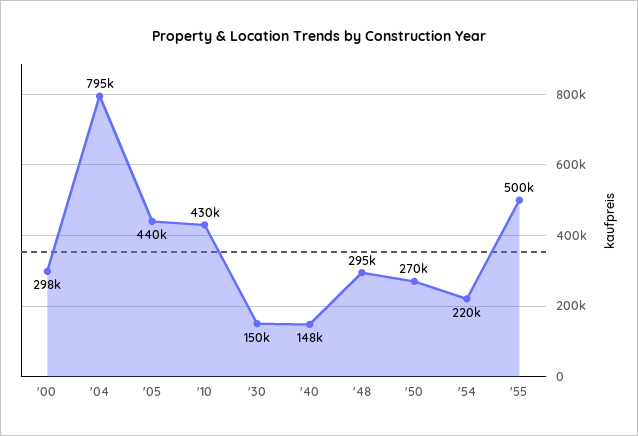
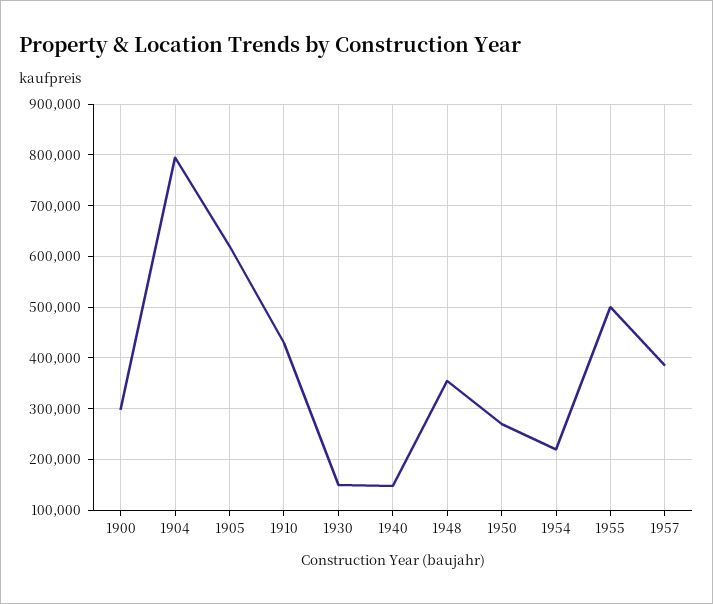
'05: 440000 -> 620000
'48: 295000 -> 360000
1957: none -> 380000

